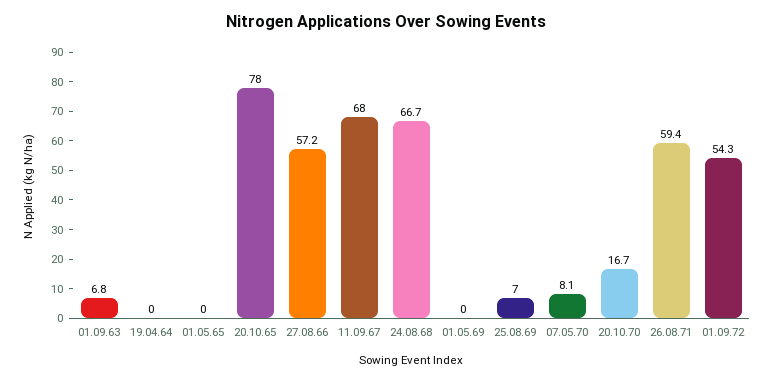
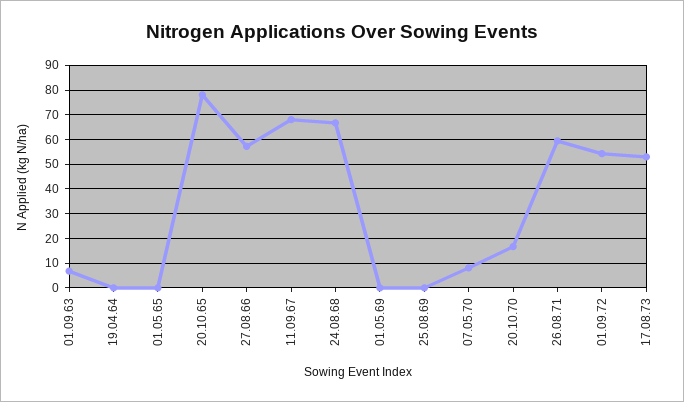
25.08.69: 7 -> 0
17.08.73: none -> 52.5

